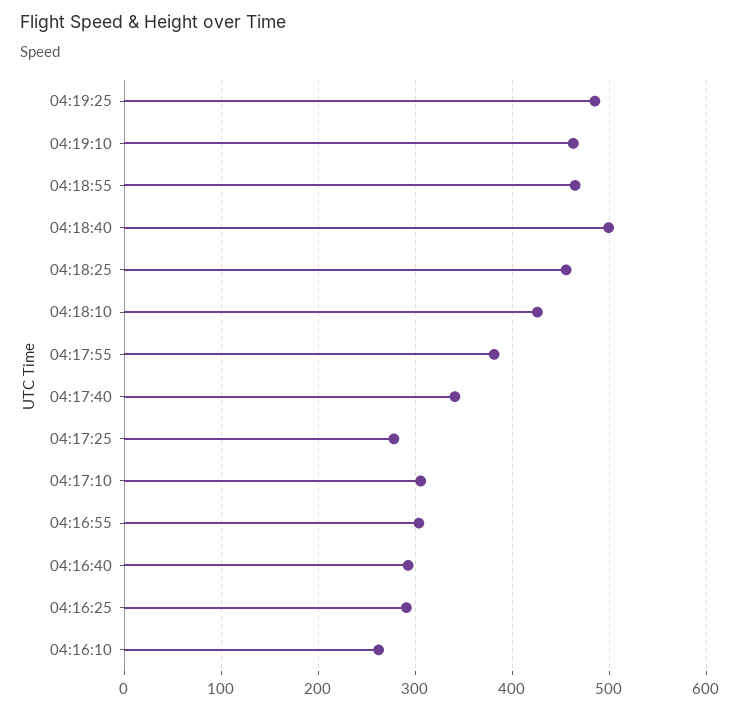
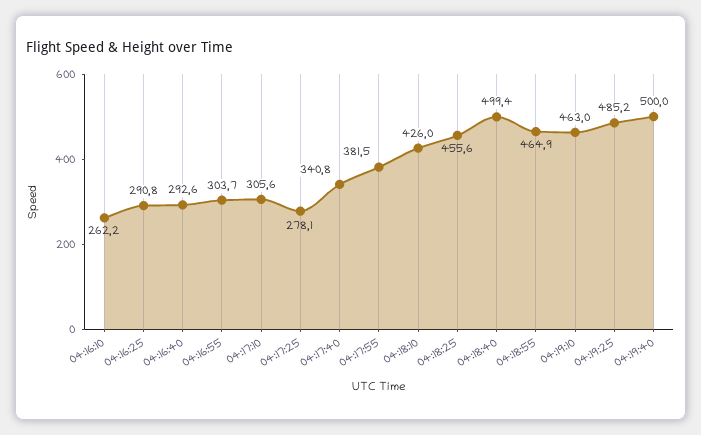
04:19:40: none -> 500

